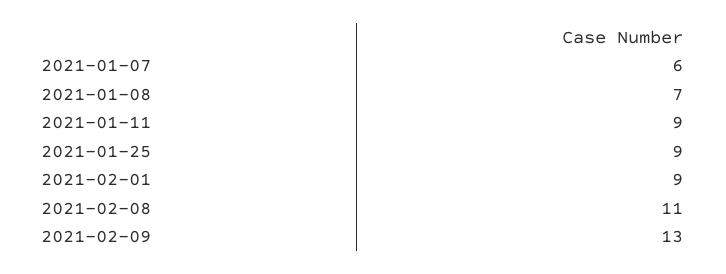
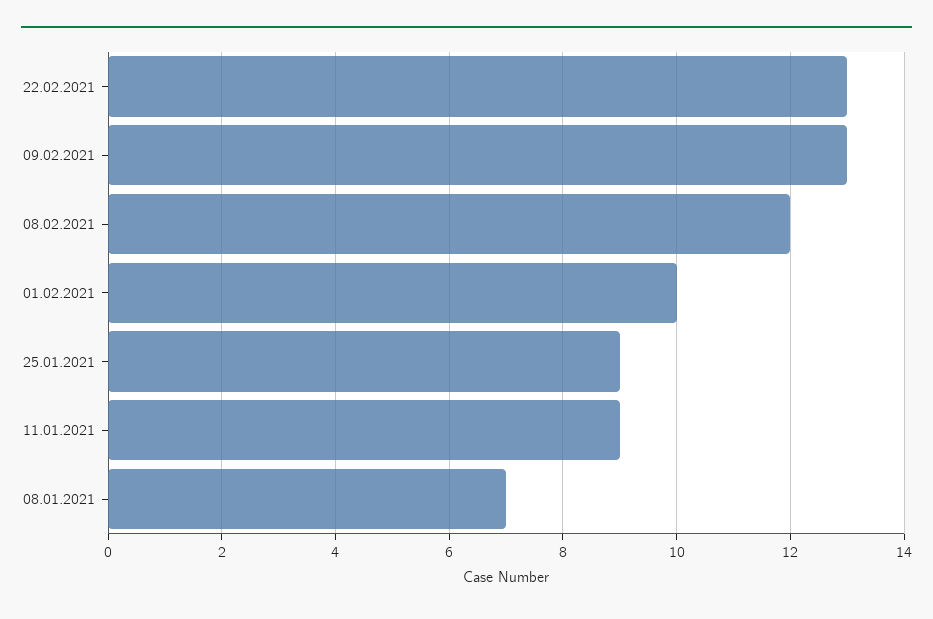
2021-01-07: 6 -> none
2021-02-01: 9 -> 10
2021-02-08: 11 -> 12
22.02.2021: none -> 13

